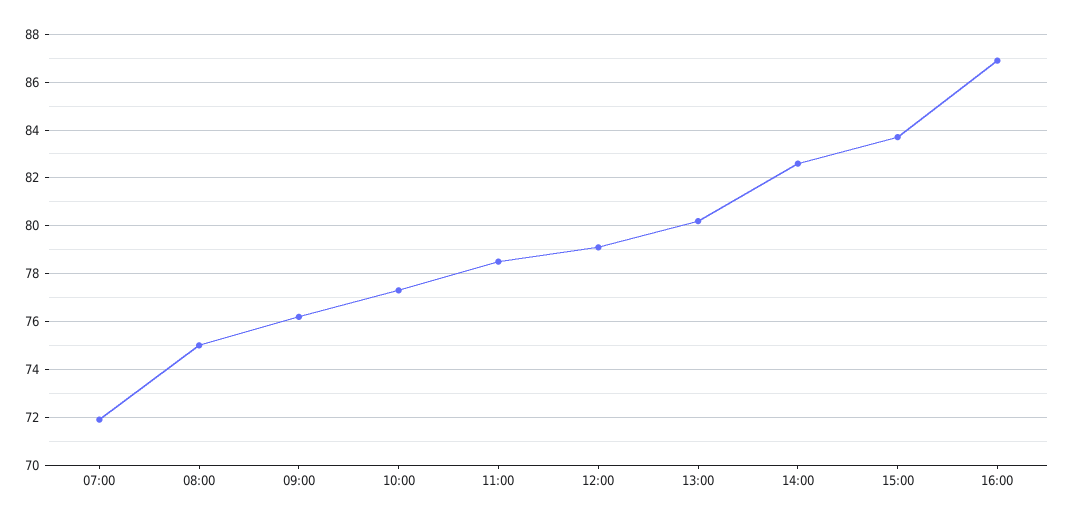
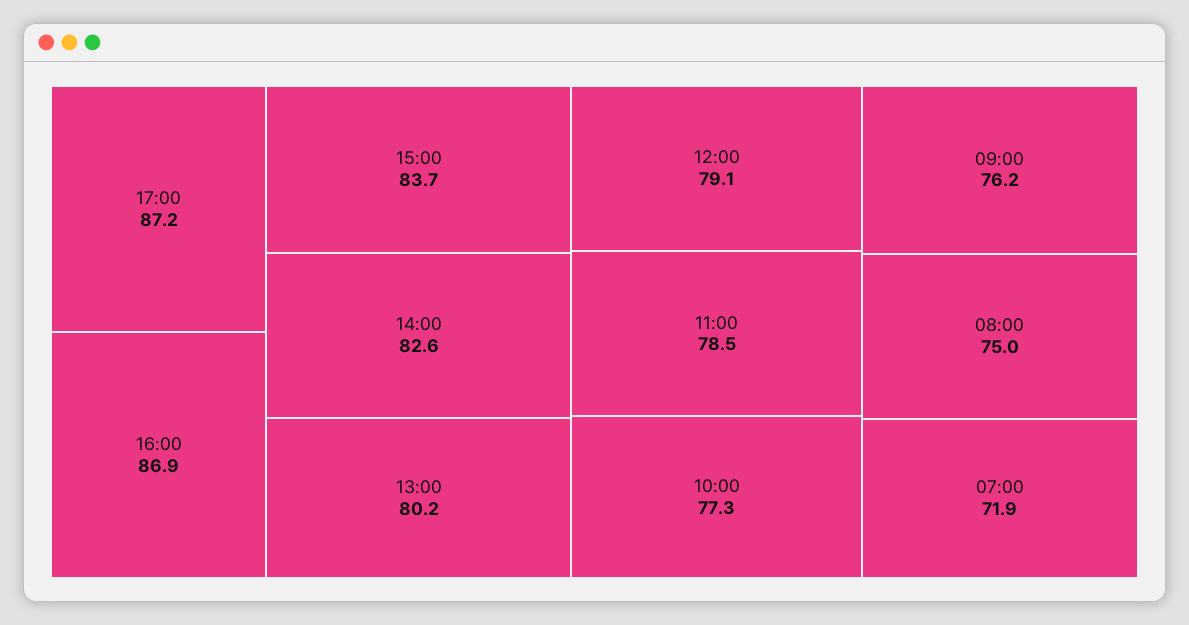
17:00: none -> 87.2

